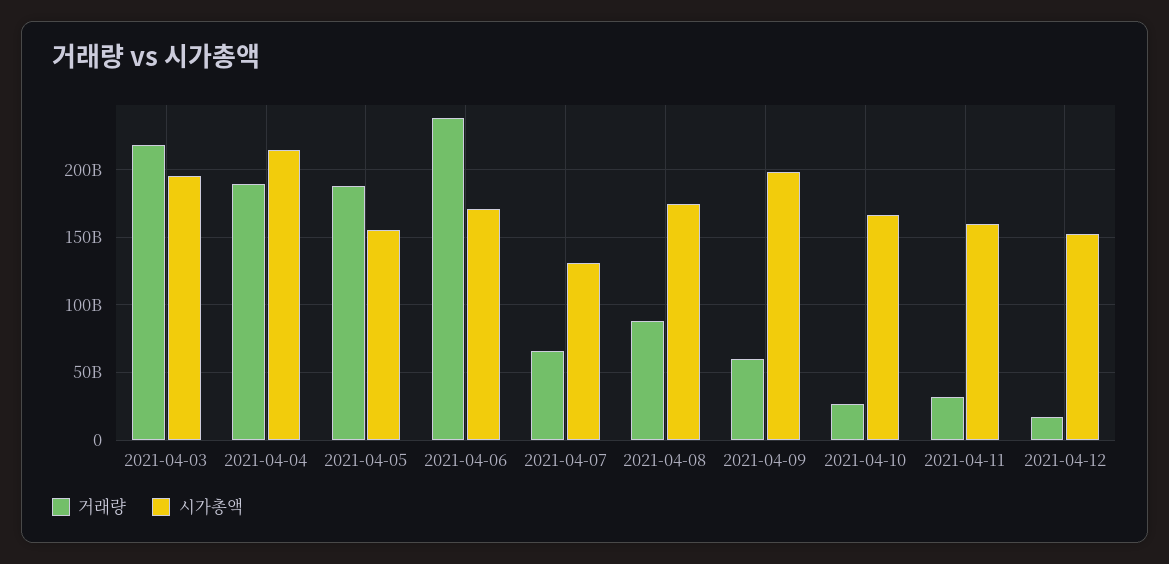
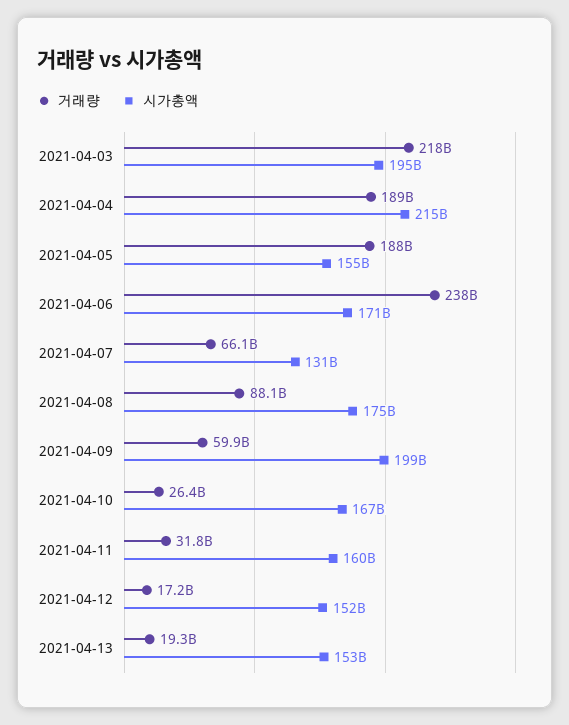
거래량, 2021-04-13: none -> 19300000000
시가총액, 2021-04-13: none -> 153000000000

